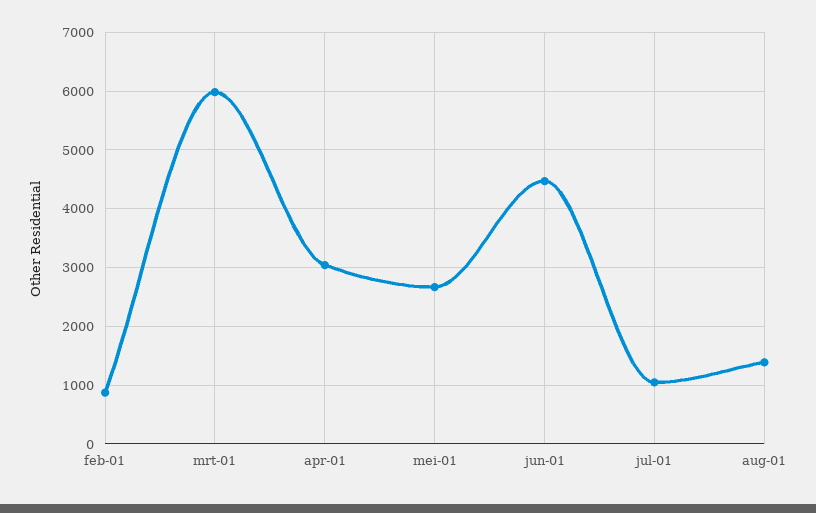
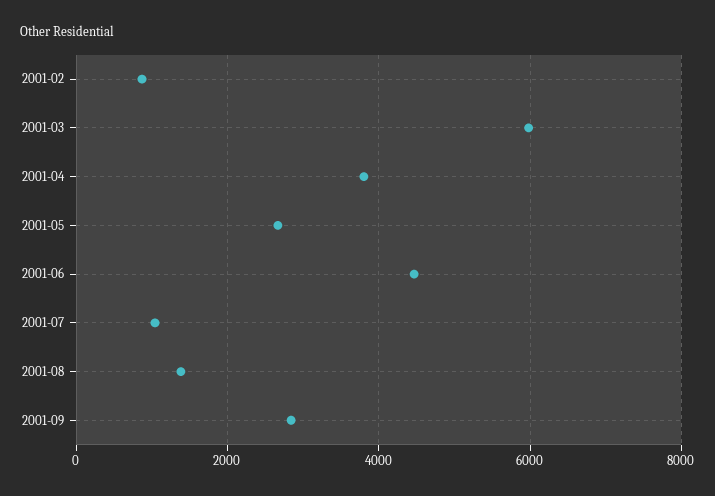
apr-01: 3000 -> 3800
2001-09: none -> 2800

